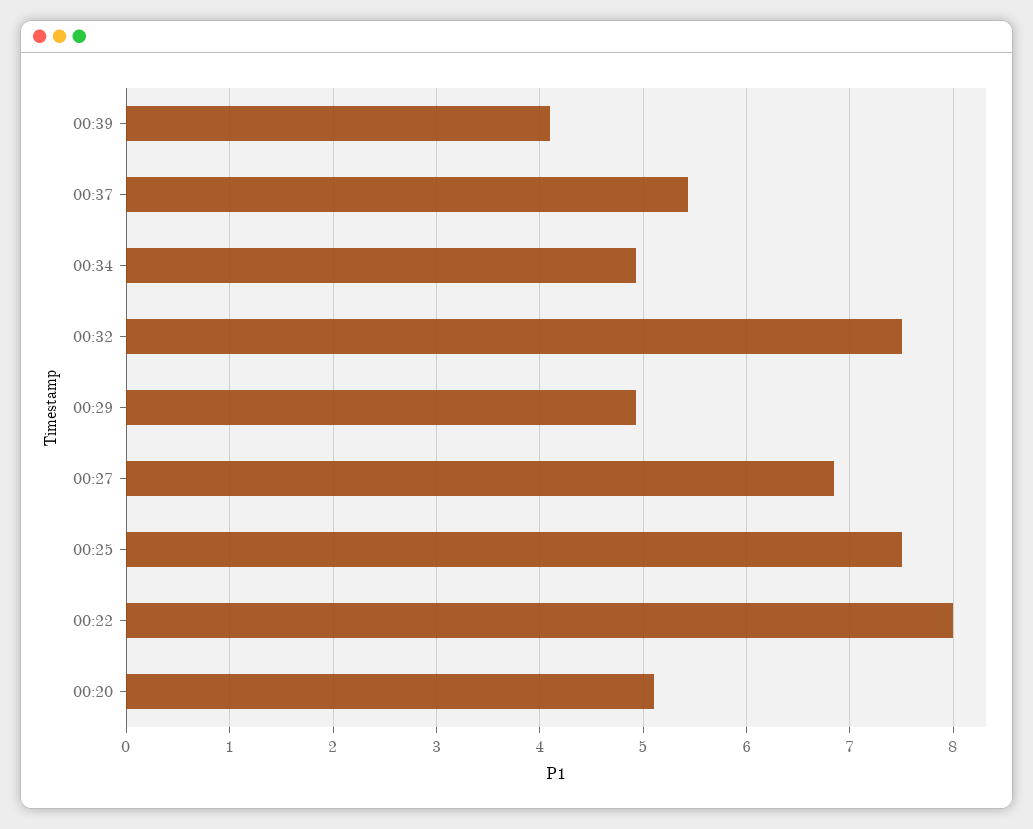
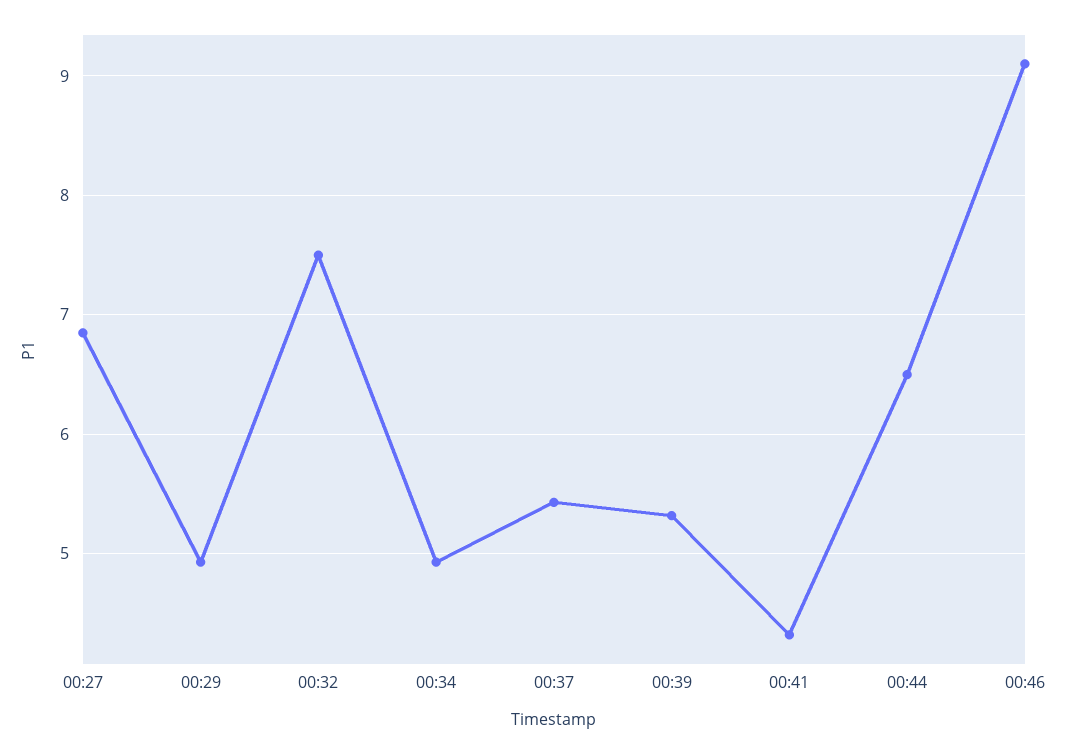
00:39: 4.1 -> 5.3
00:25: 7.5 -> none
00:22: 8 -> none
00:20: 5.1 -> none
00:41: none -> 4.3
00:44: none -> 6.5
00:46: none -> 9.1

